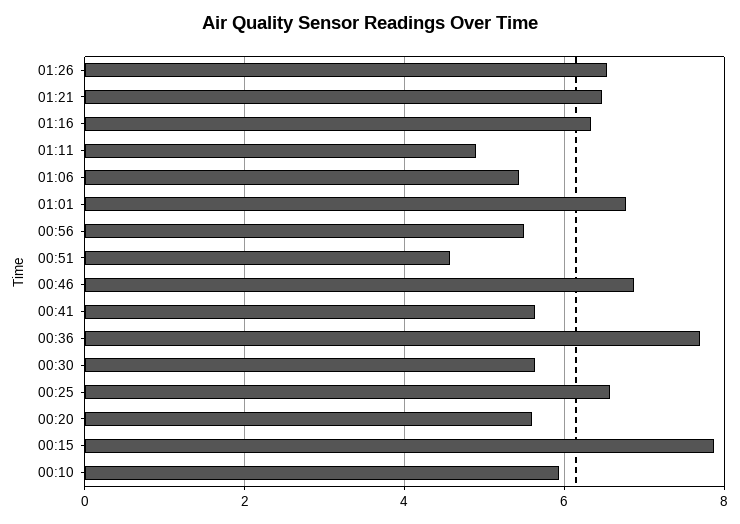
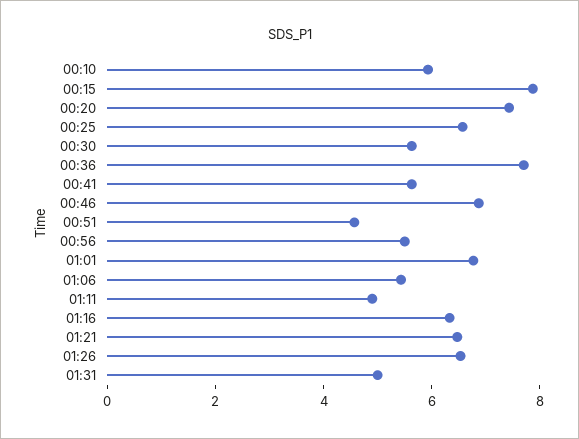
00:20: 5.6 -> 7.5
01:31: none -> 5

